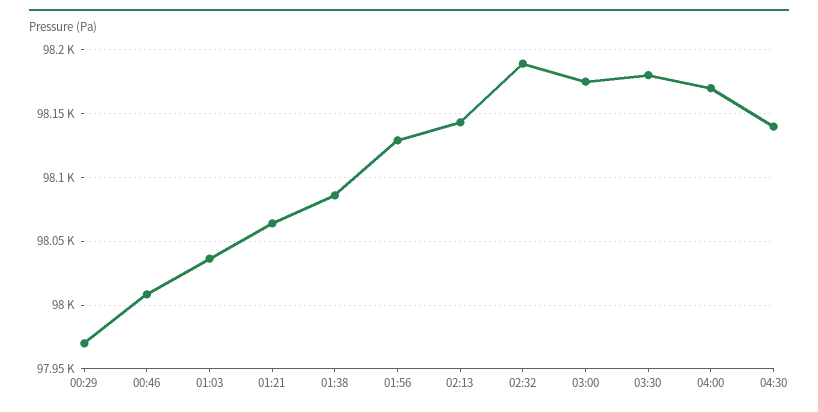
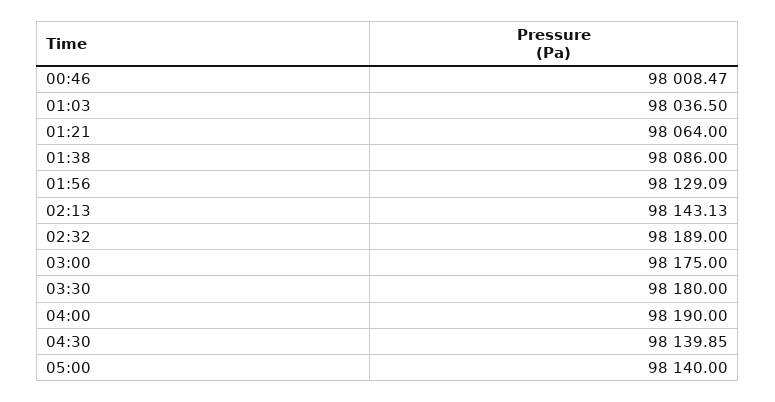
00:29: 97970 -> none
04:00: 98170 -> 98190
05:00: none -> 98140

